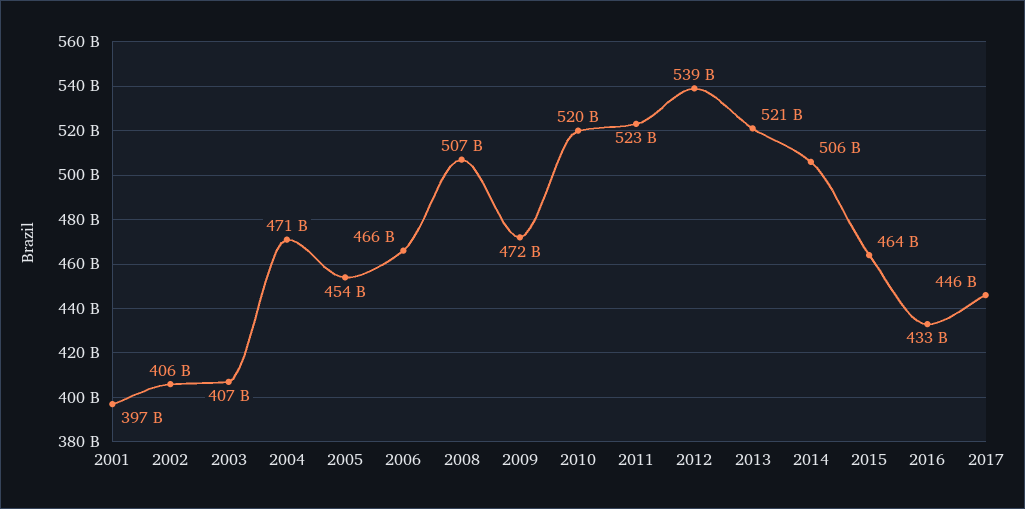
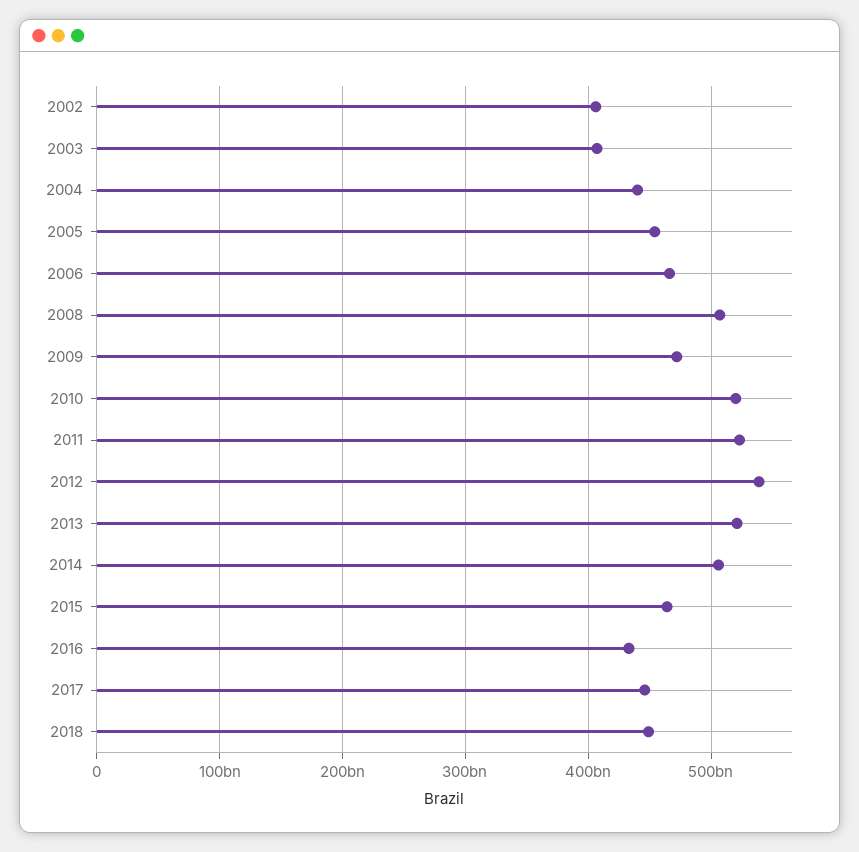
2001: 397000000000 -> none
2004: 471000000000 -> 440000000000
2018: none -> 450000000000

